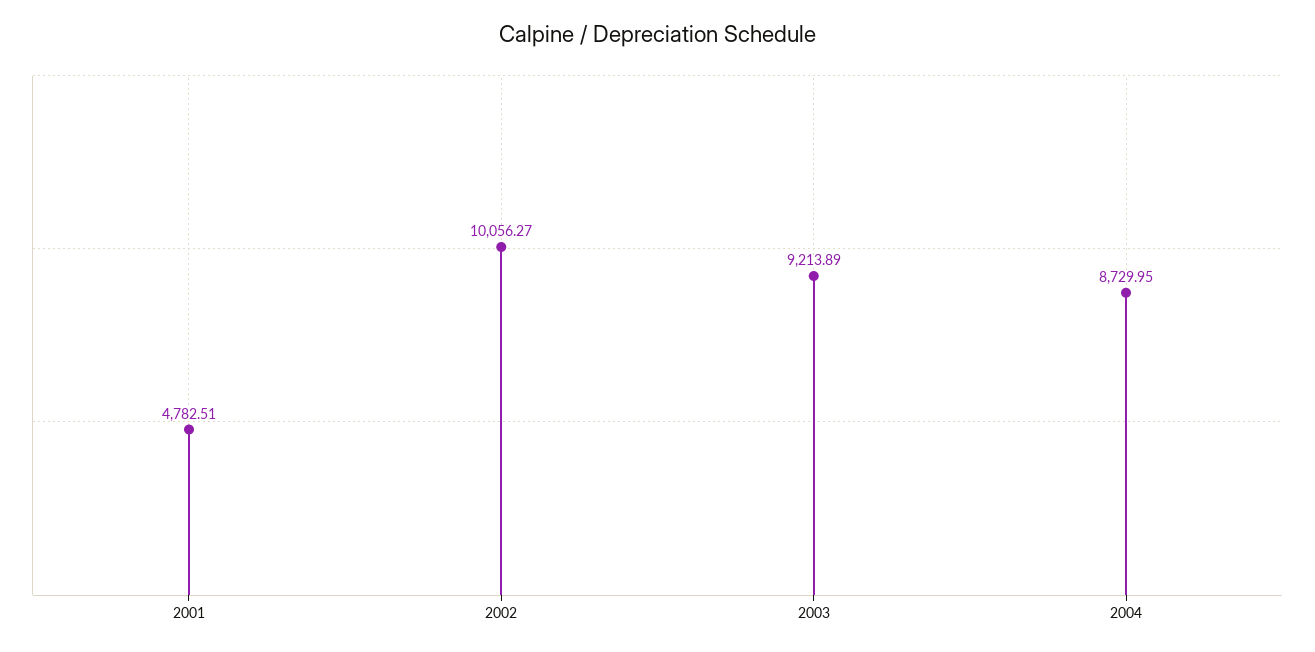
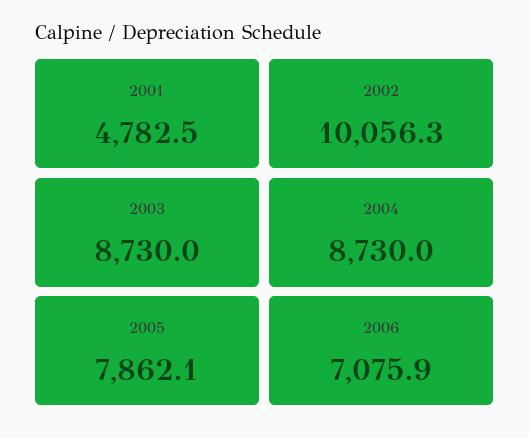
2003: 9213.89 -> 8730
2005: none -> 7862.1
2006: none -> 7075.9

